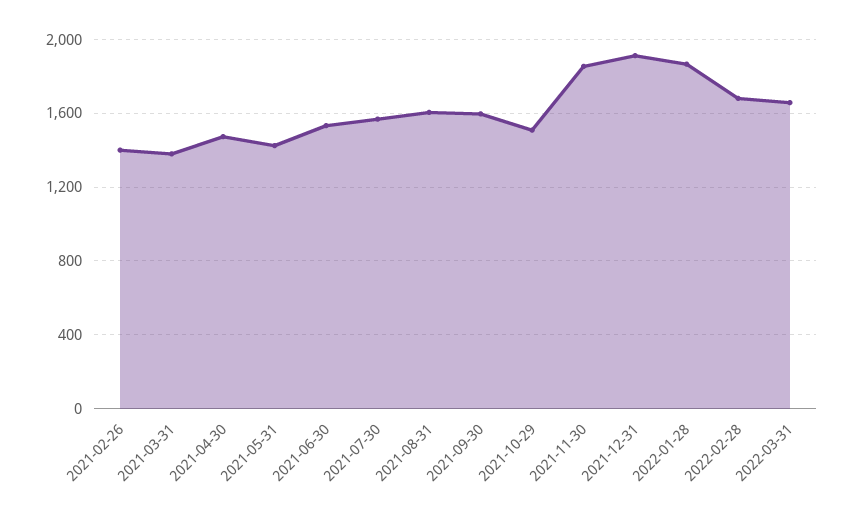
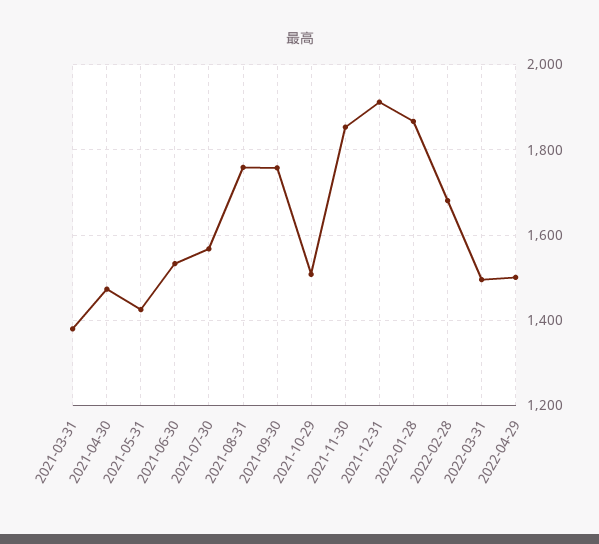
2021-02-26: 1400 -> none
2021-08-31: 1600 -> 1760
2021-09-30: 1600 -> 1760
2022-03-31: 1650 -> 1500
2022-04-29: none -> 1500

